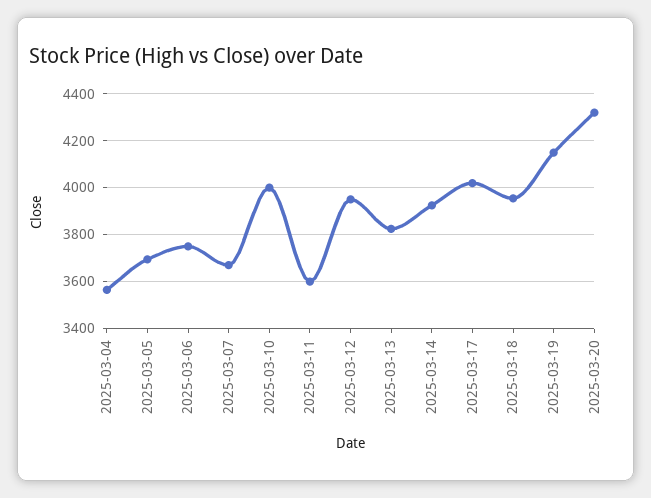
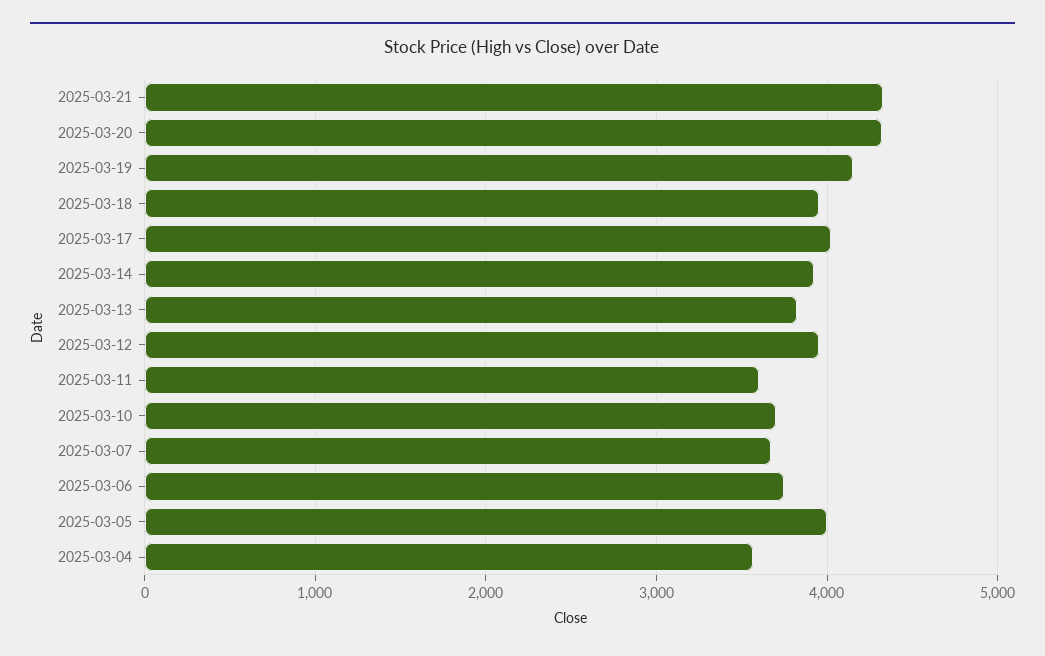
2025-03-05: 3700 -> 4000
2025-03-10: 4000 -> 3700
2025-03-21: none -> 4300

